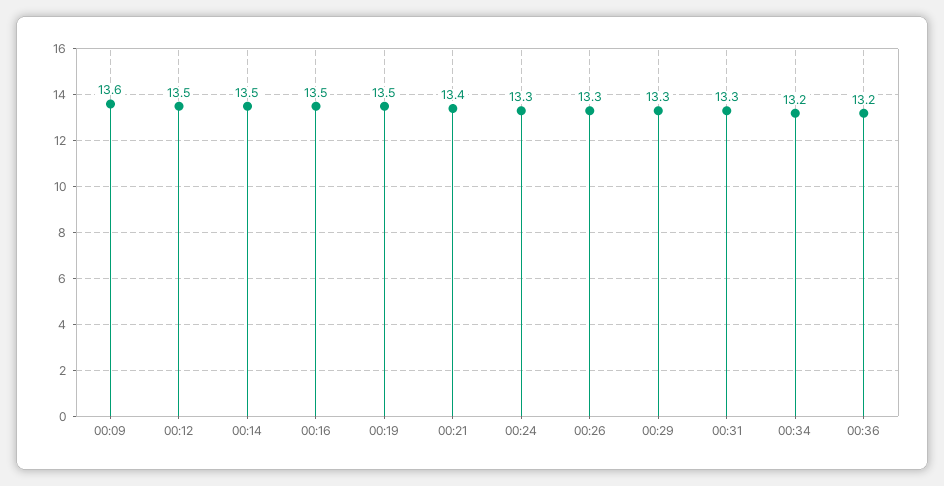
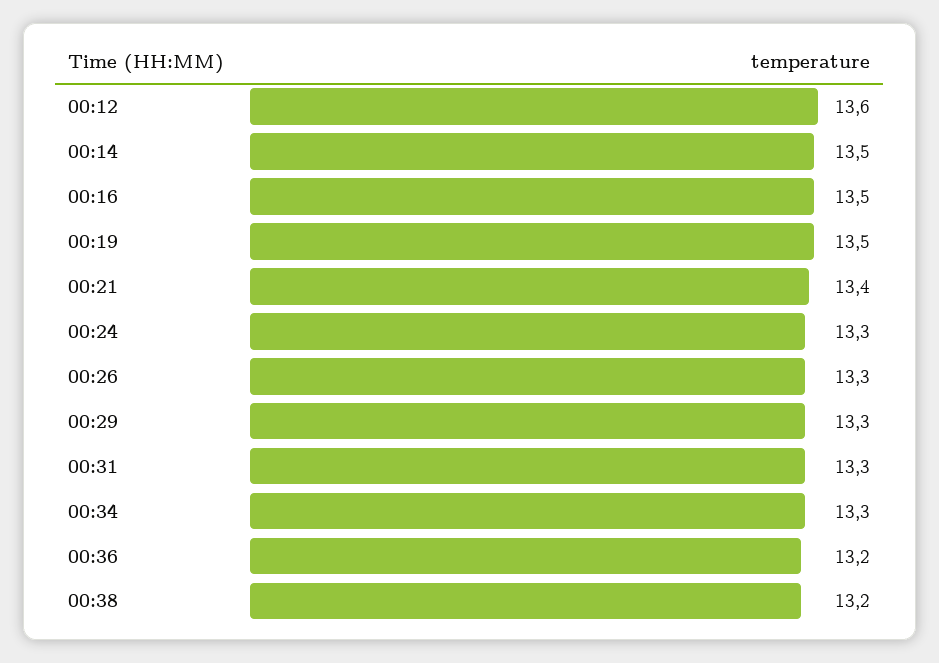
00:09: 13.6 -> none
00:12: 13.5 -> 13.6
00:34: 13.2 -> 13.3
00:38: none -> 13.2

